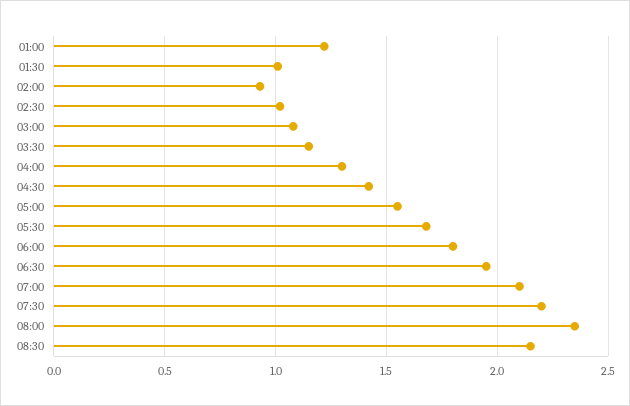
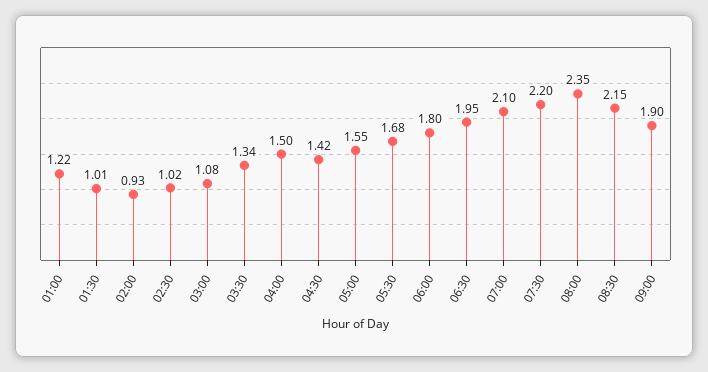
03:30: 1.15 -> 1.34
04:00: 1.3 -> 1.5
09:00: none -> 1.9

